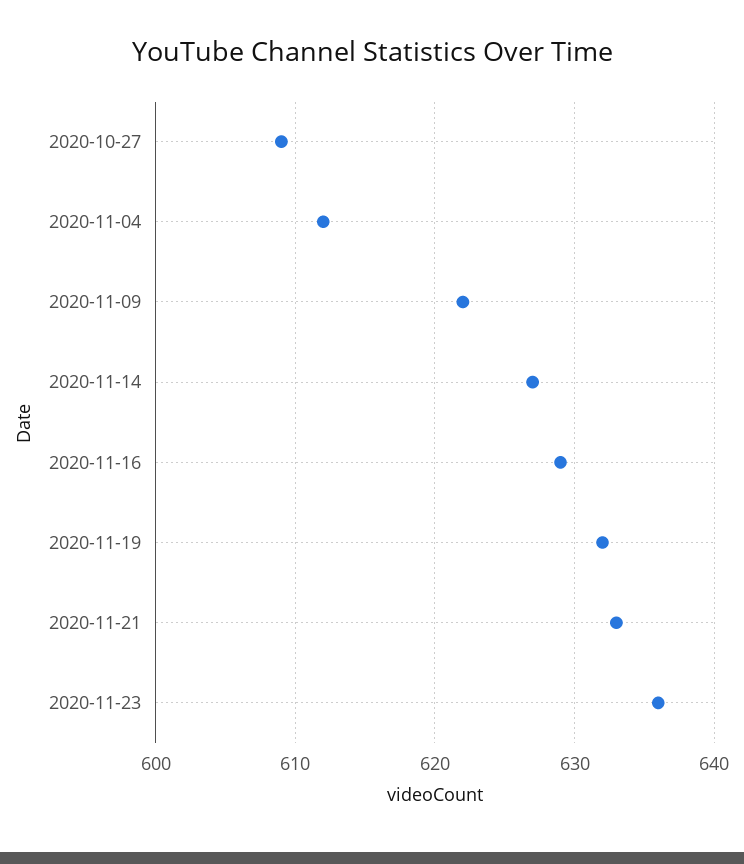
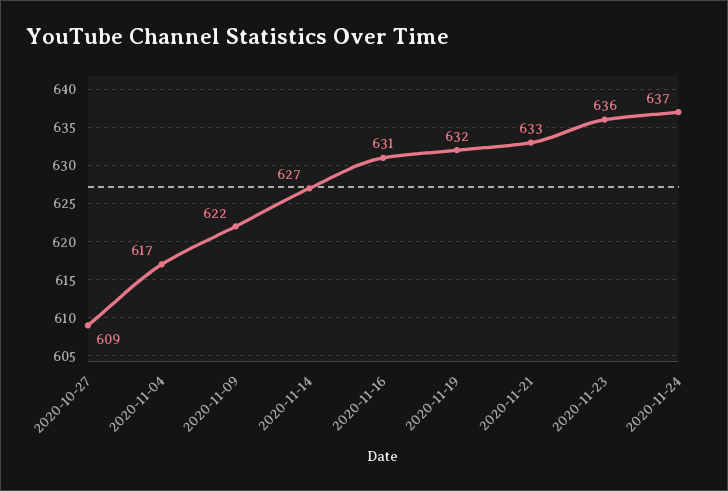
2020-11-04: 612 -> 617
2020-11-16: 629 -> 631
2020-11-24: none -> 637

